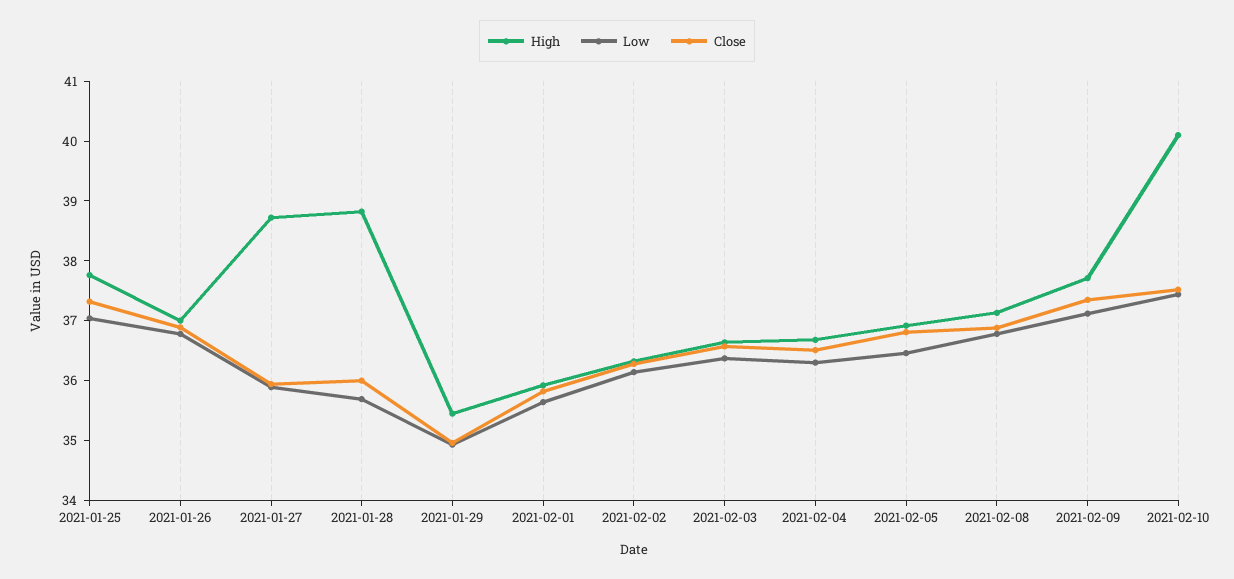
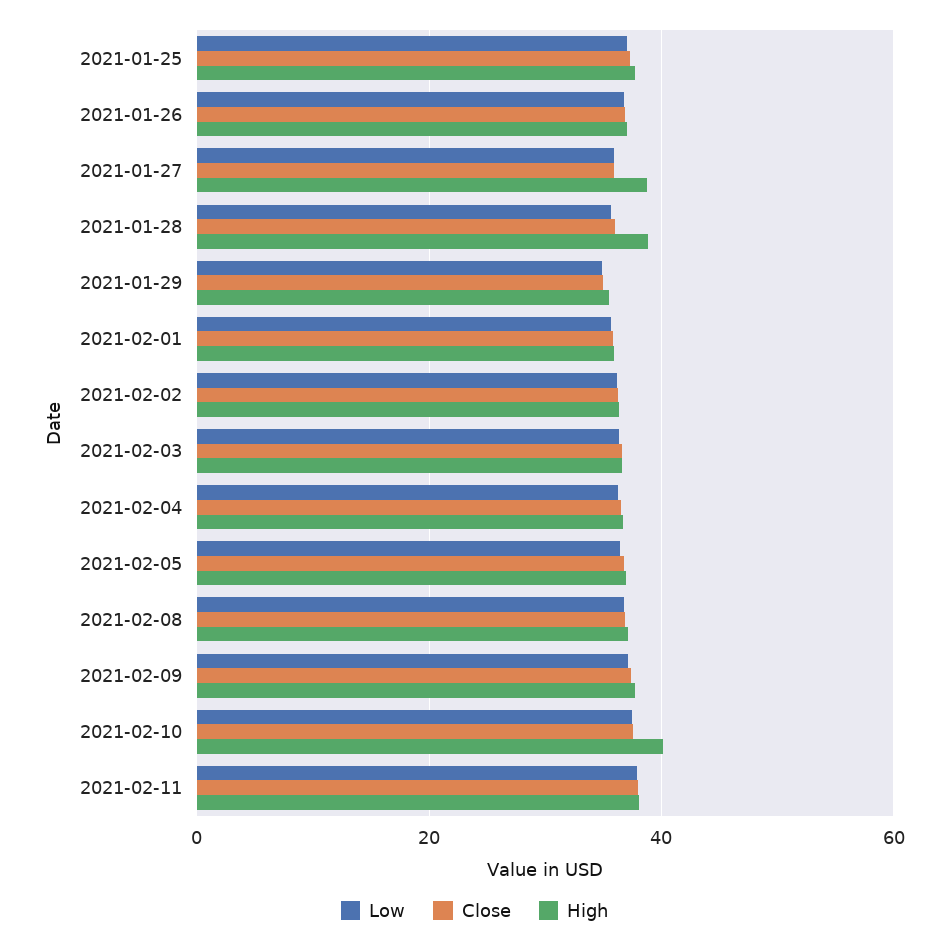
Low, 2021-02-11: none -> 38
Close, 2021-02-11: none -> 38
High, 2021-02-11: none -> 38

